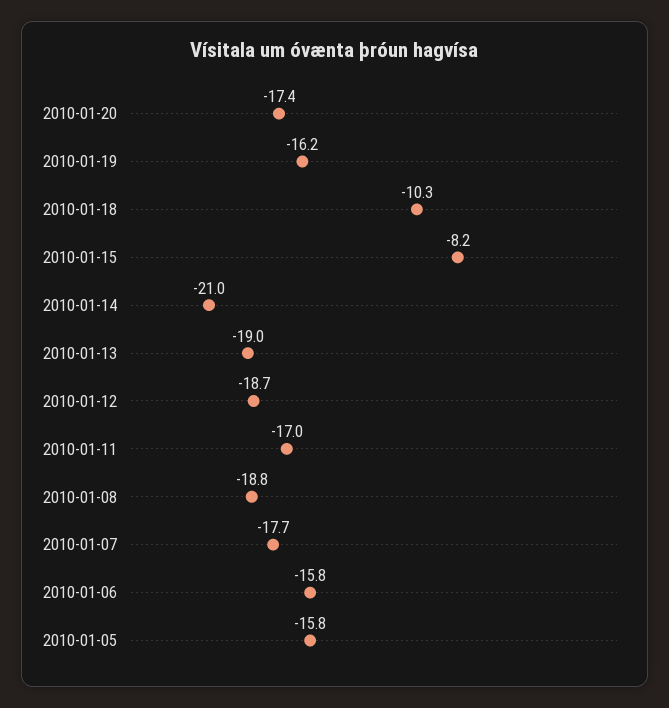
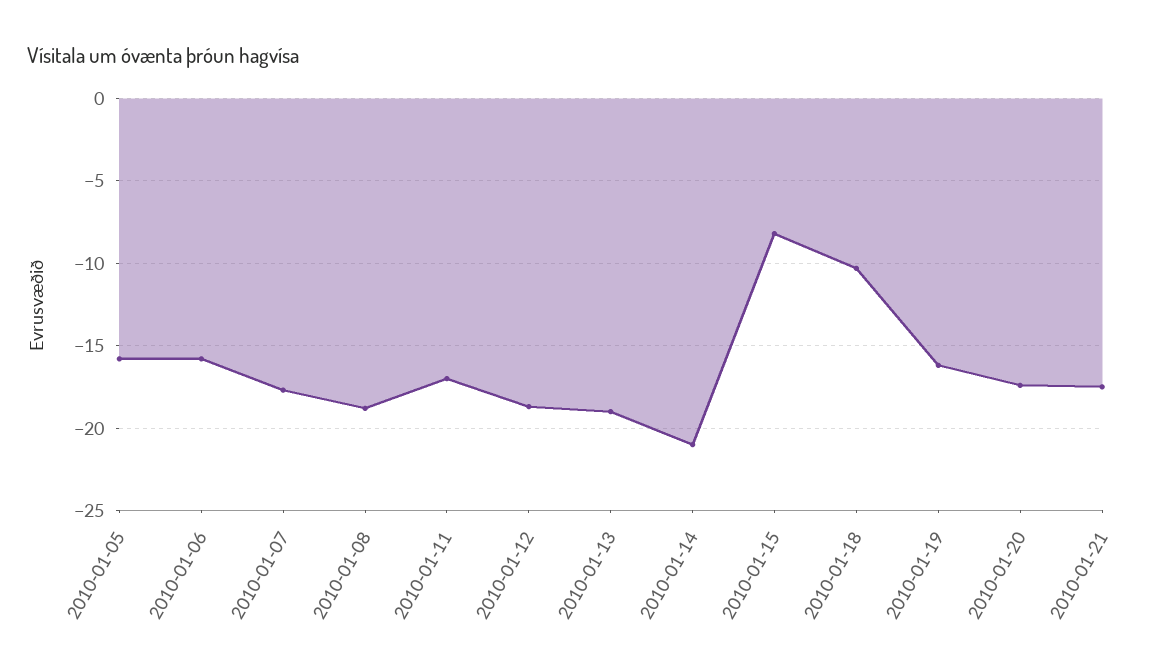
2010-01-21: none -> -17.5

